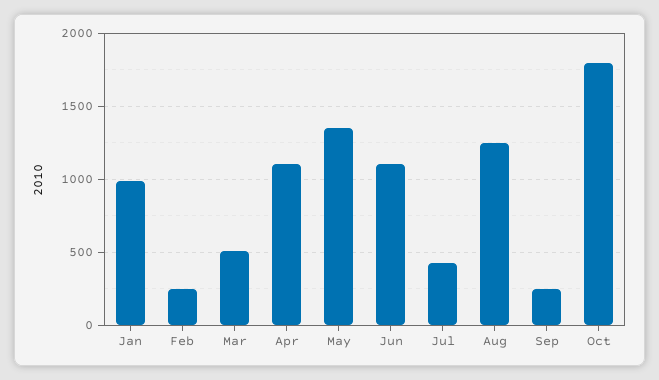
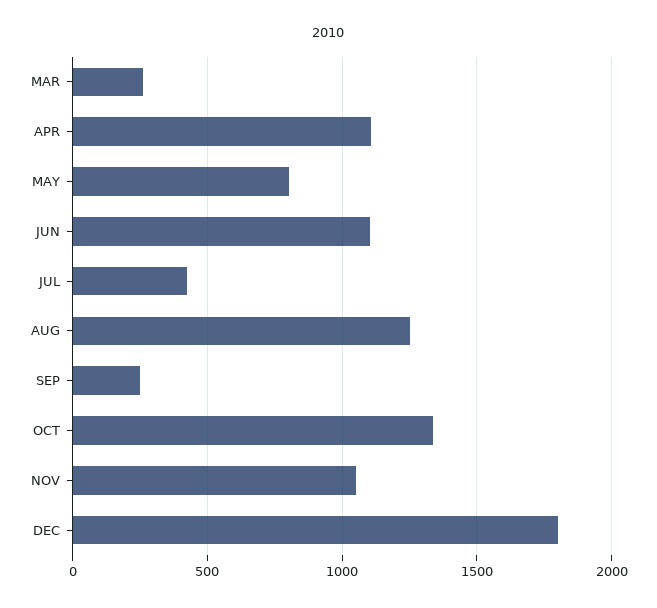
Jan: 1000 -> none
Feb: 250 -> none
Mar: 500 -> 250
May: 1350 -> 800
Oct: 1800 -> 1350
NOV: none -> 1050
DEC: none -> 1800

